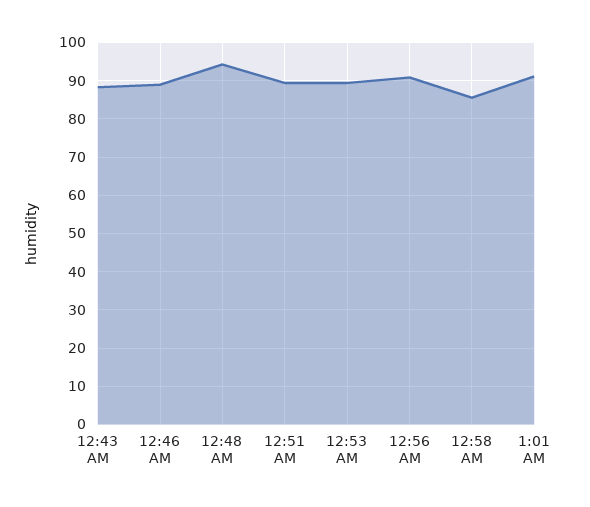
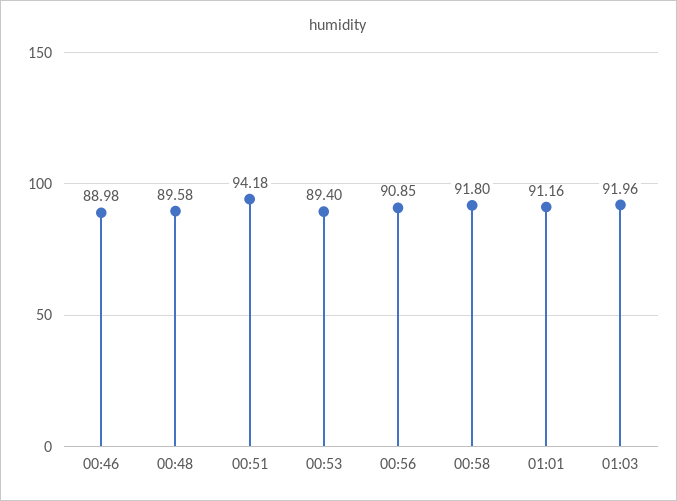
12:43 AM: 88 -> none
12:48 AM: 94 -> 89.58
12:51 AM: 90 -> 94.18
12:58 AM: 86 -> 91.8
01:03: none -> 91.96

